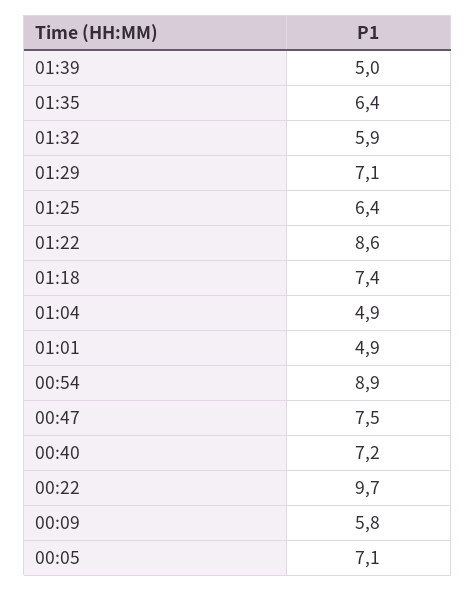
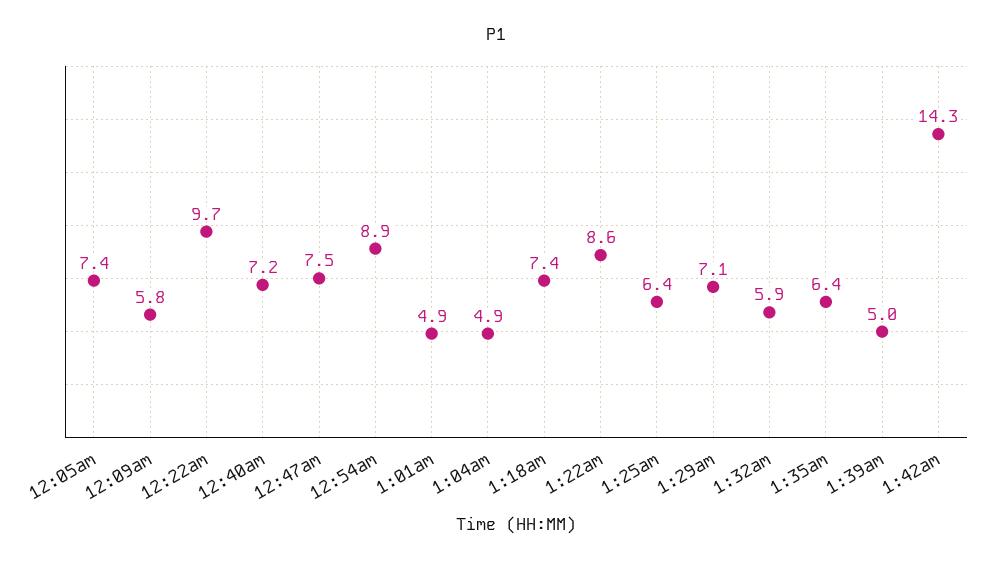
00:05: 7.1 -> 7.4
1:42am: none -> 14.3

